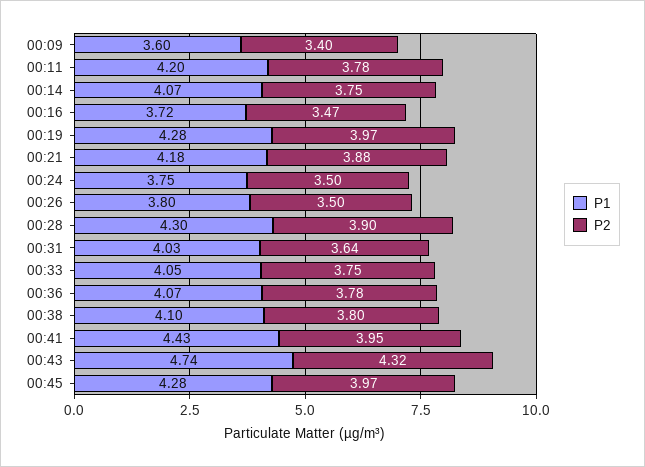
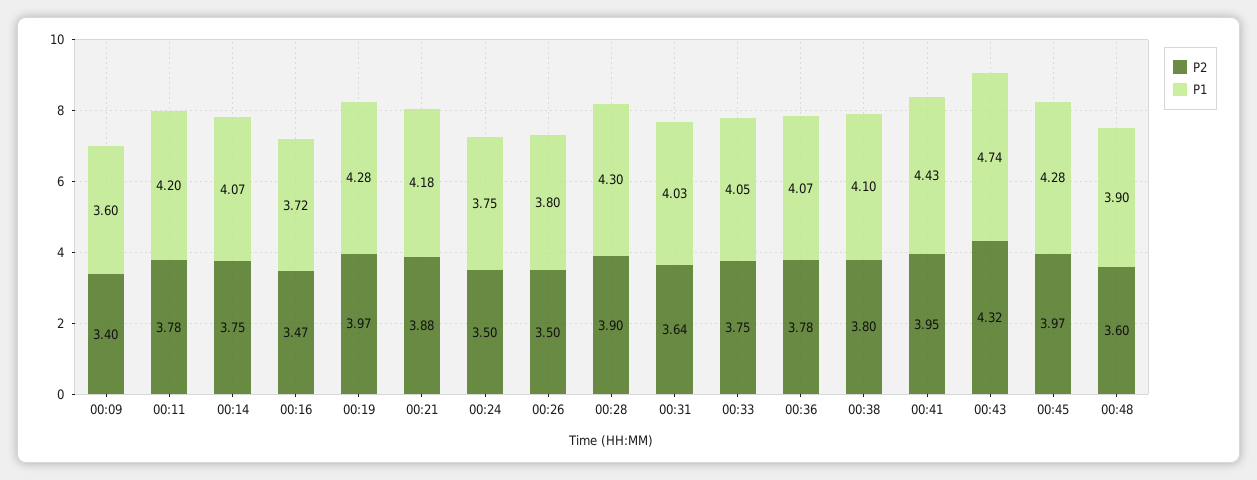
P2, 00:48: none -> 3.6
P1, 00:48: none -> 3.9

